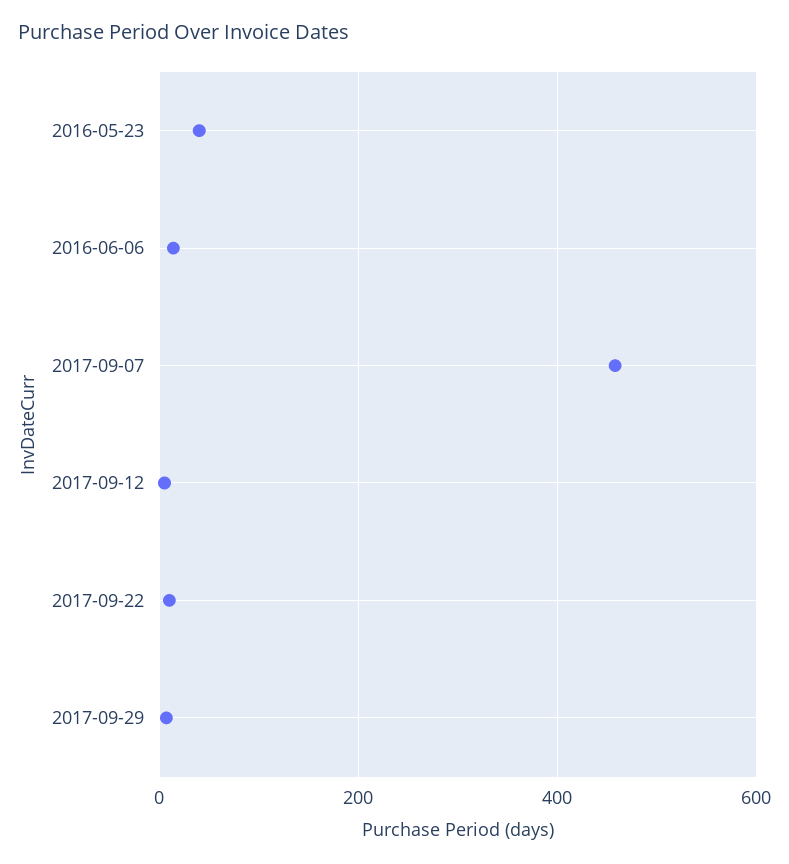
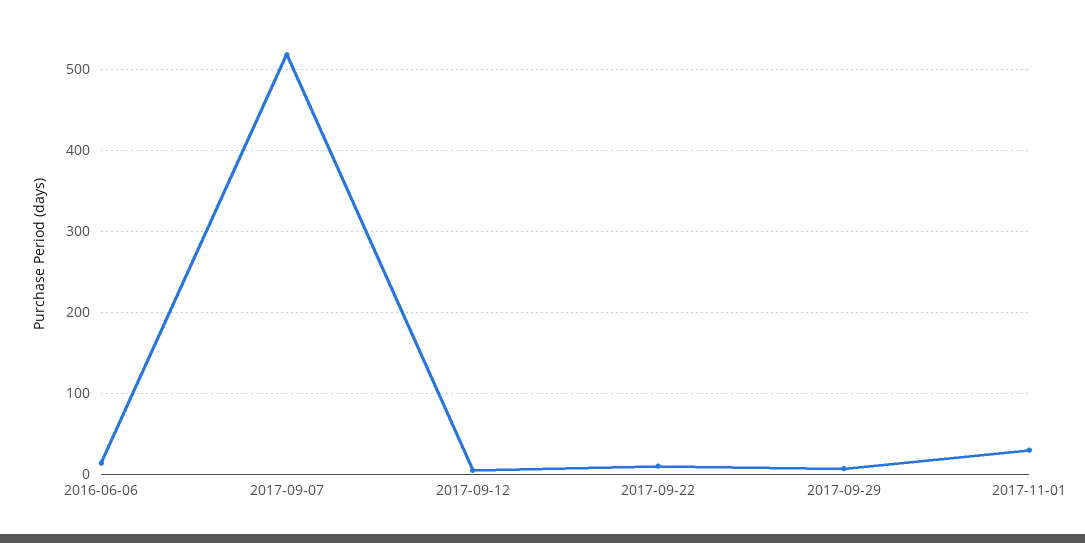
2016-05-23: 40 -> none
2017-09-07: 460 -> 520
2017-11-01: none -> 30

